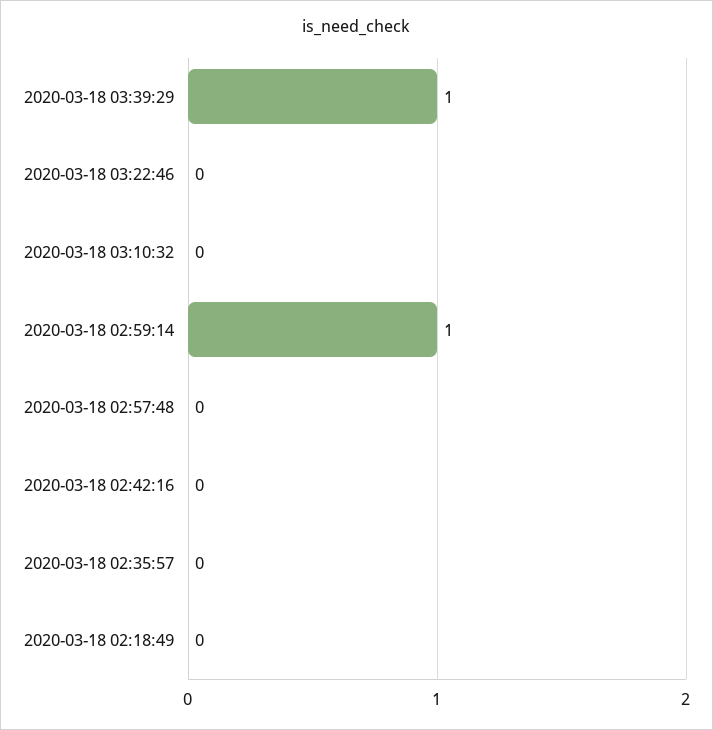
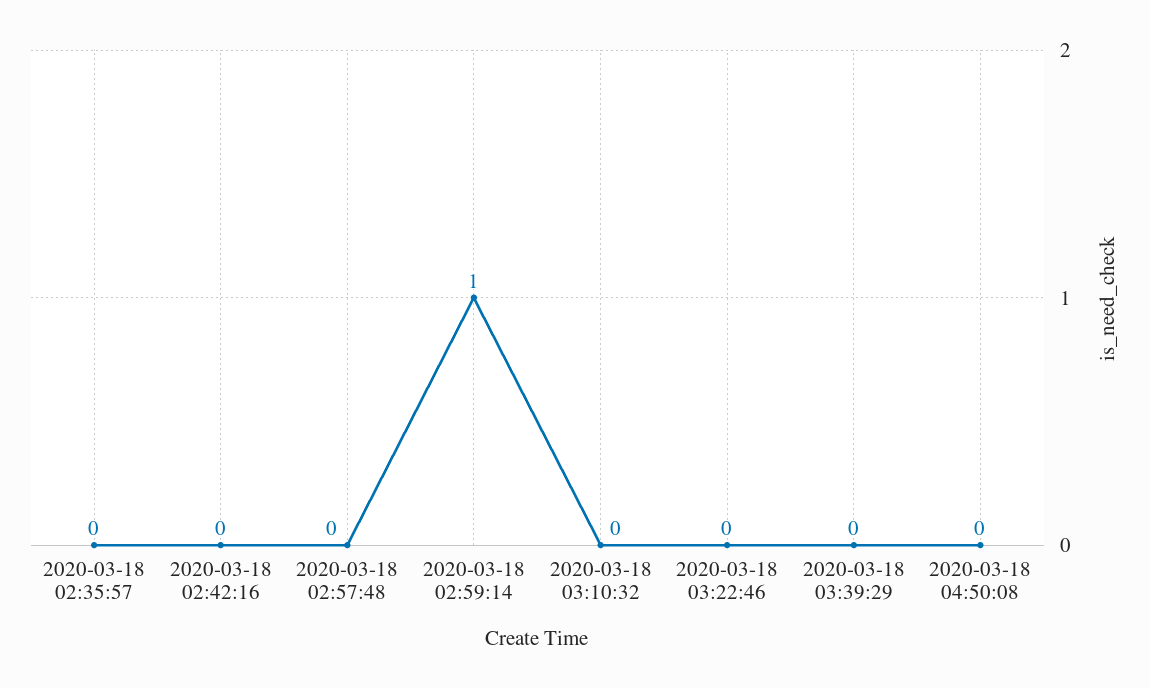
2020-03-18 03:39:29: 1 -> 0
2020-03-18 02:18:49: 0 -> none
2020-03-18 04:50:08: none -> 0

